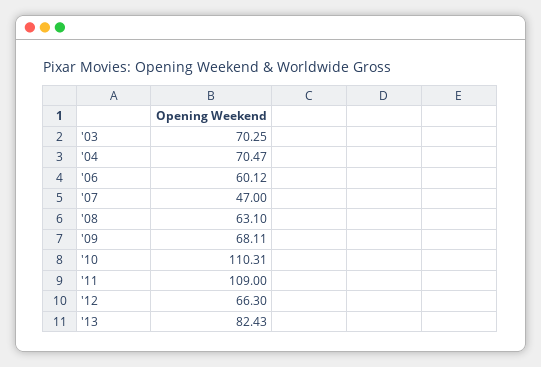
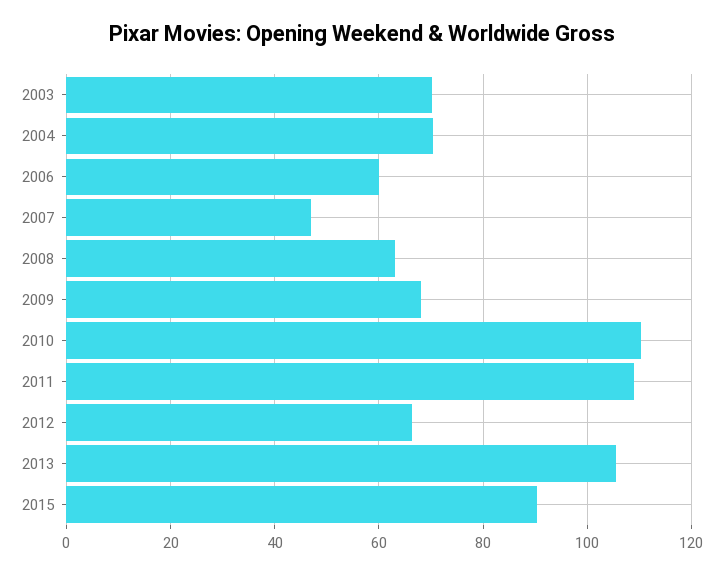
'13: 82.43 -> 106
2015: none -> 90

